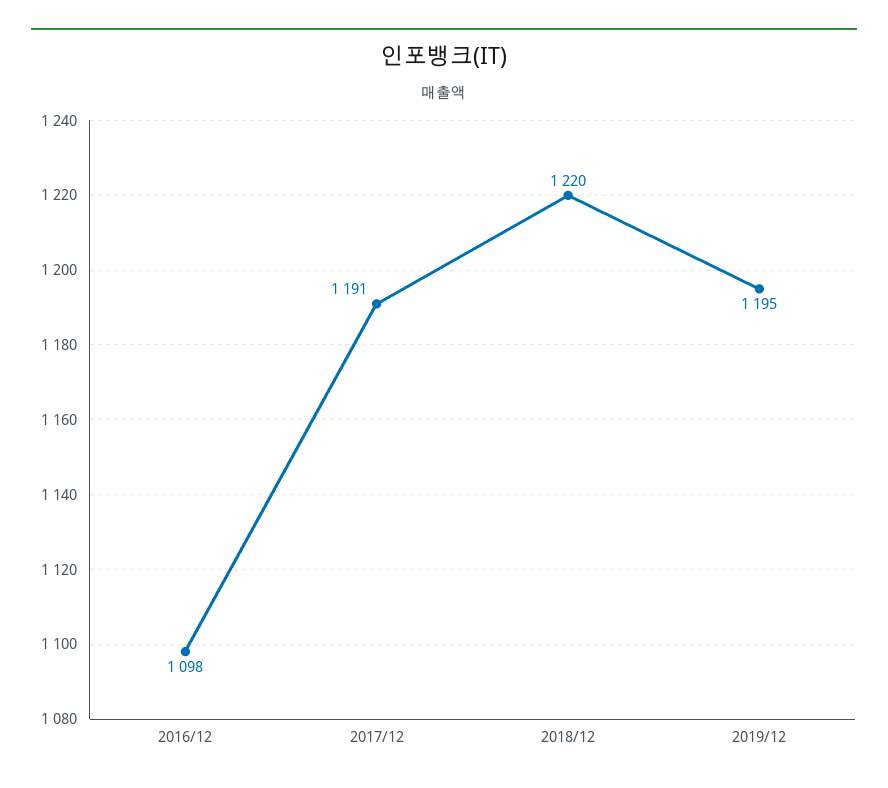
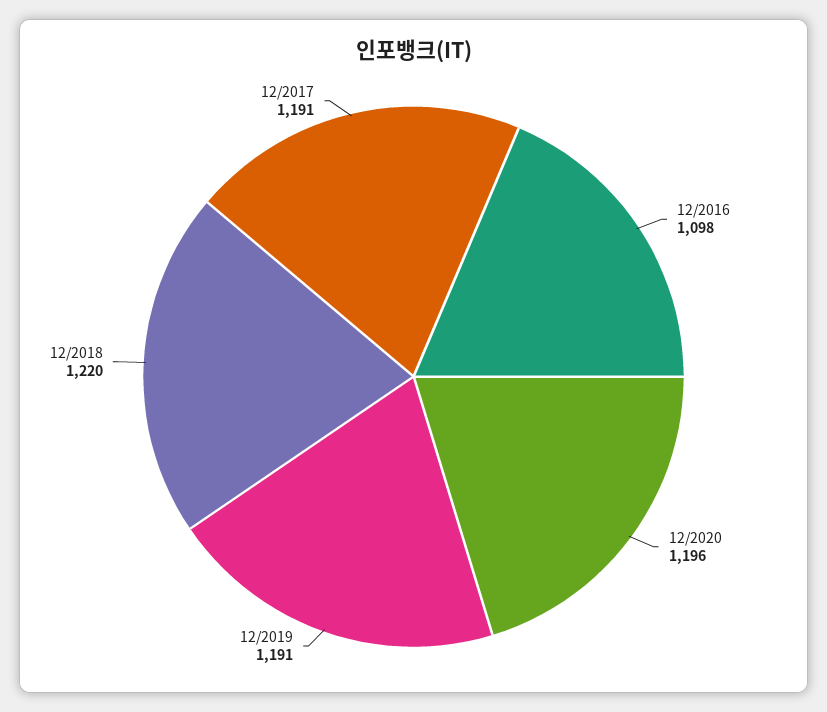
2019/12: 1195 -> 1191
12/2020: none -> 1196

